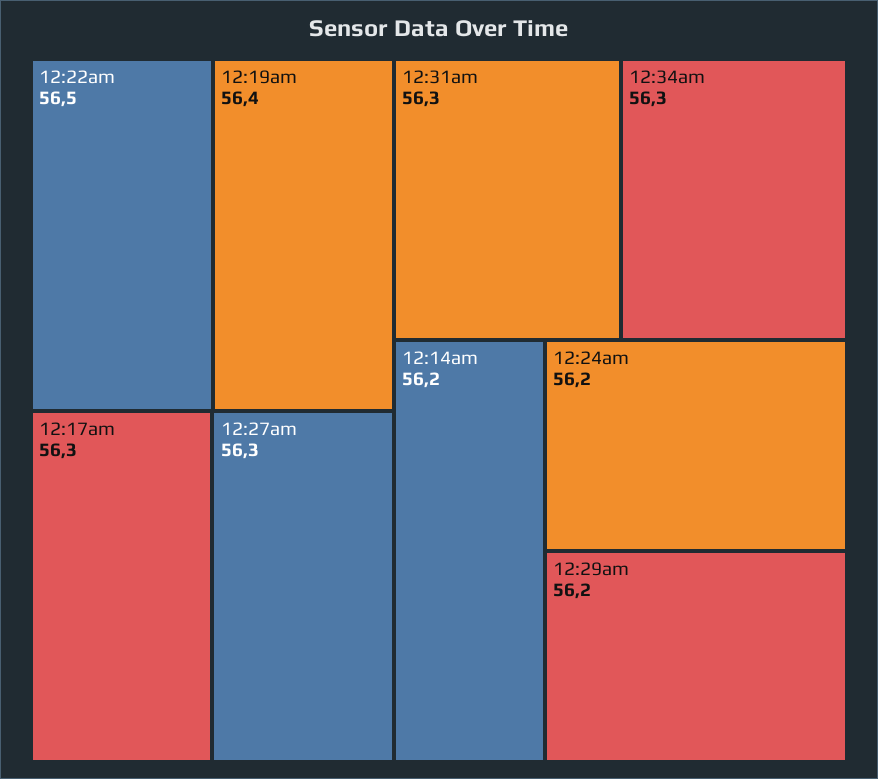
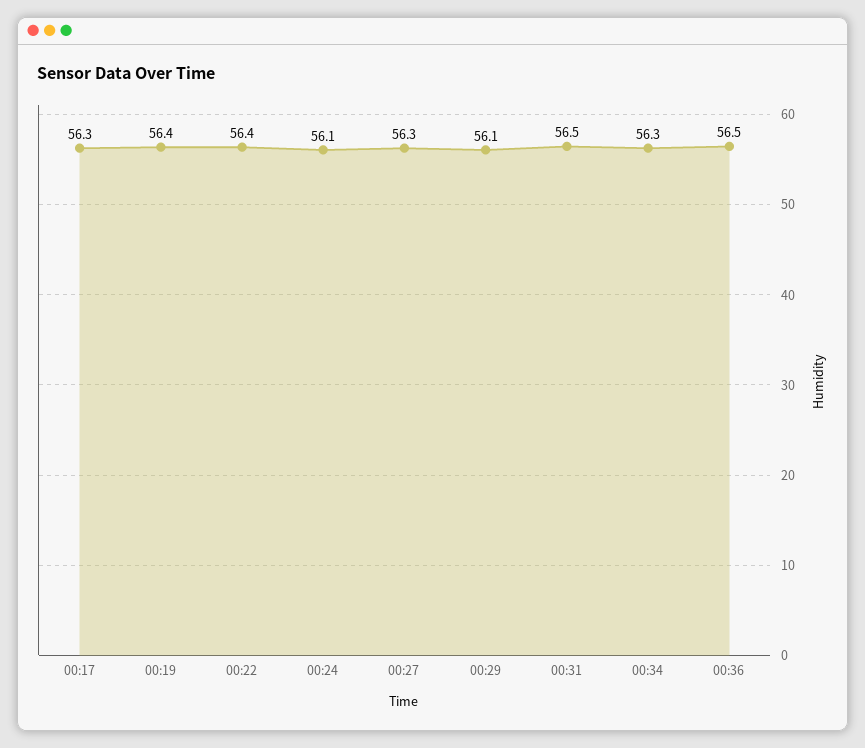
12:22am: 56.5 -> 56.4
12:31am: 56.3 -> 56.5
12:14am: 56.2 -> none
12:24am: 56.2 -> 56.1
12:29am: 56.2 -> 56.1
00:36: none -> 56.5

